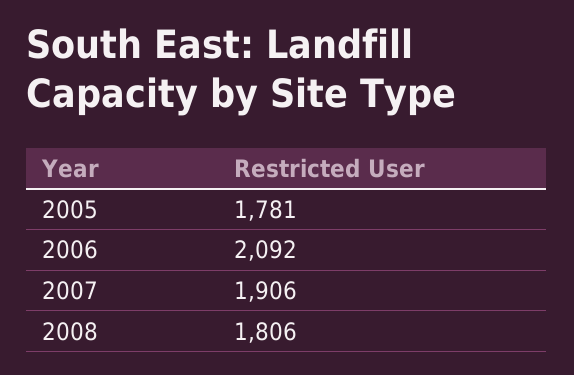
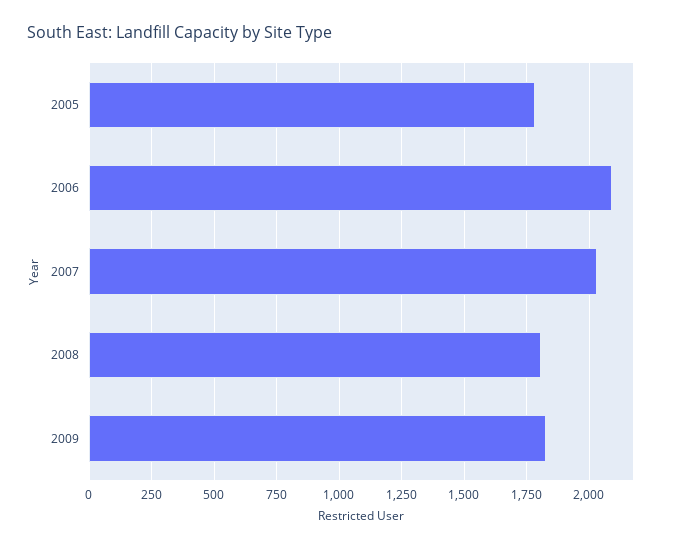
2007: 1906 -> 2025
2009: none -> 1825

